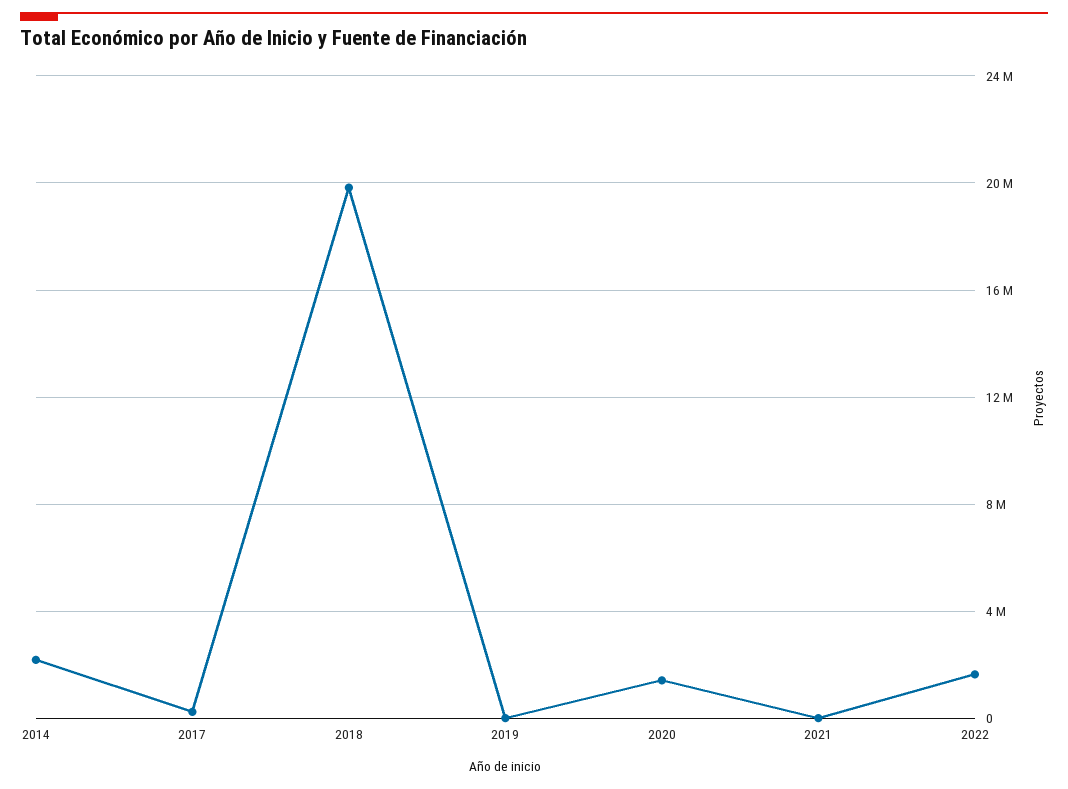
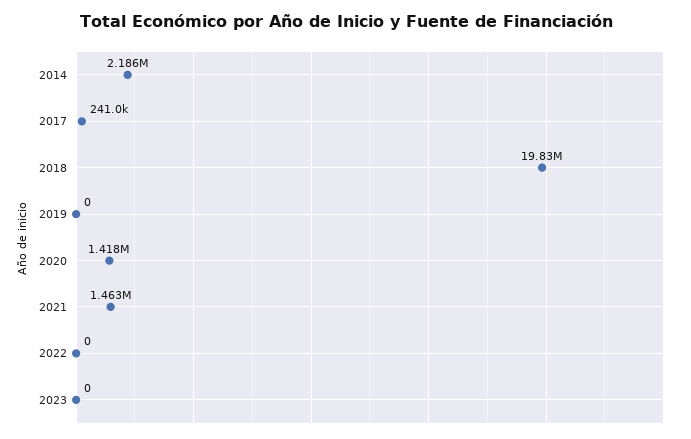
2021: 0 -> 1463000
2022: 1500000 -> 0
2023: none -> 0

